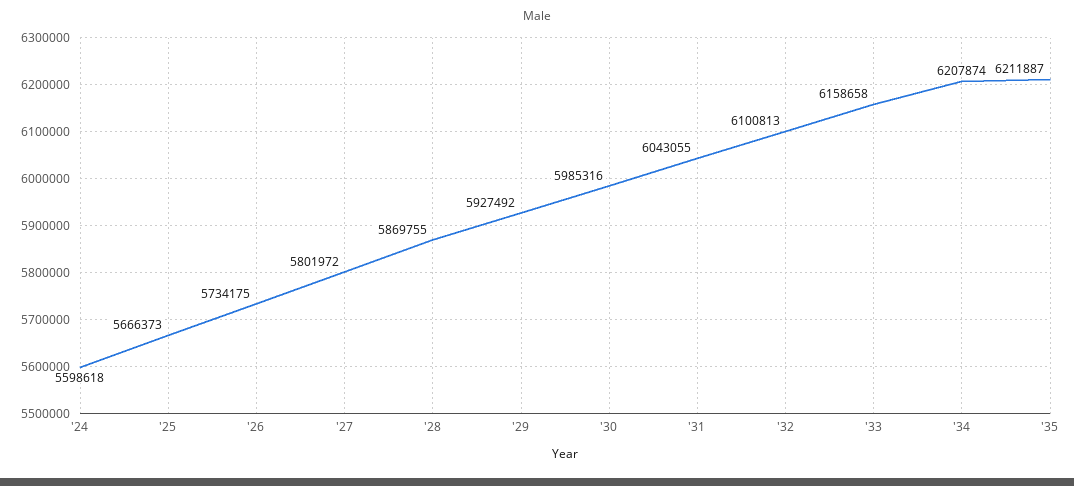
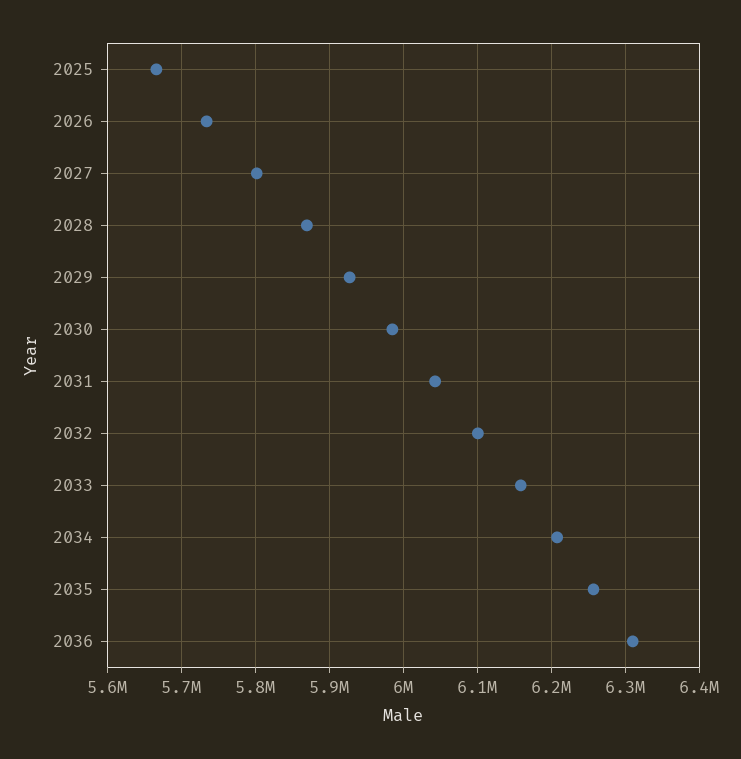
'24: 5598618 -> none
'35: 6211887 -> 6260000
2036: none -> 6310000

